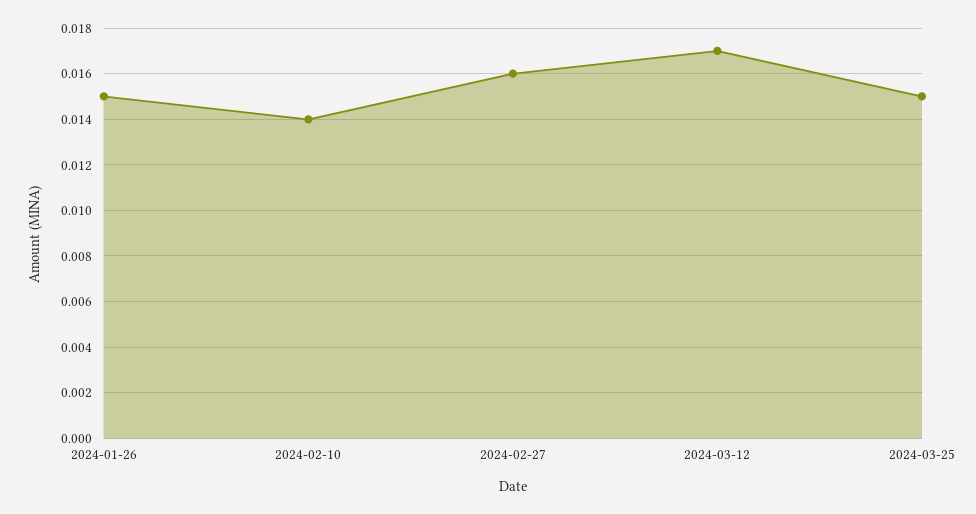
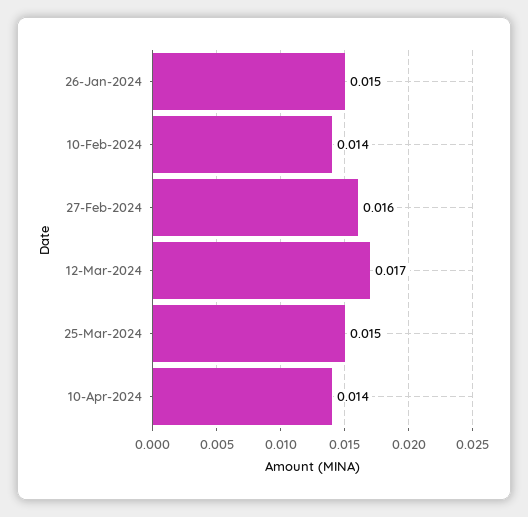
10-Apr-2024: none -> 0.014

